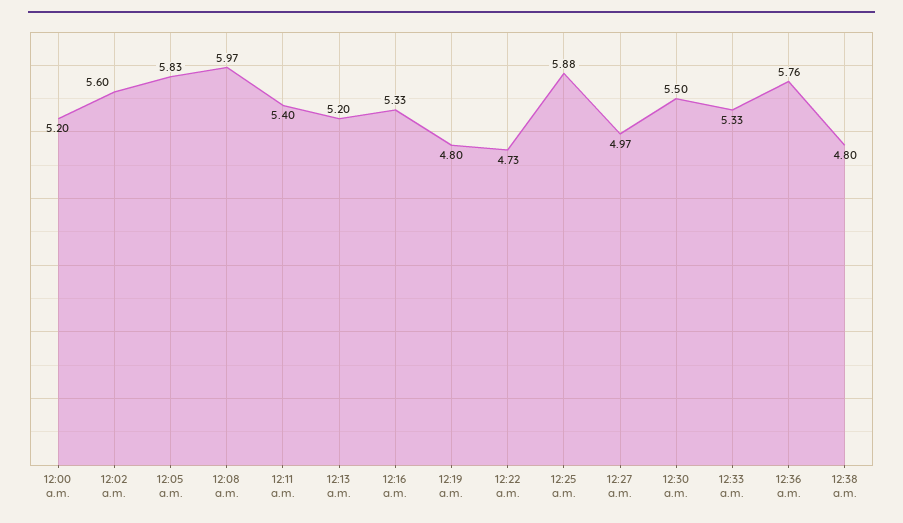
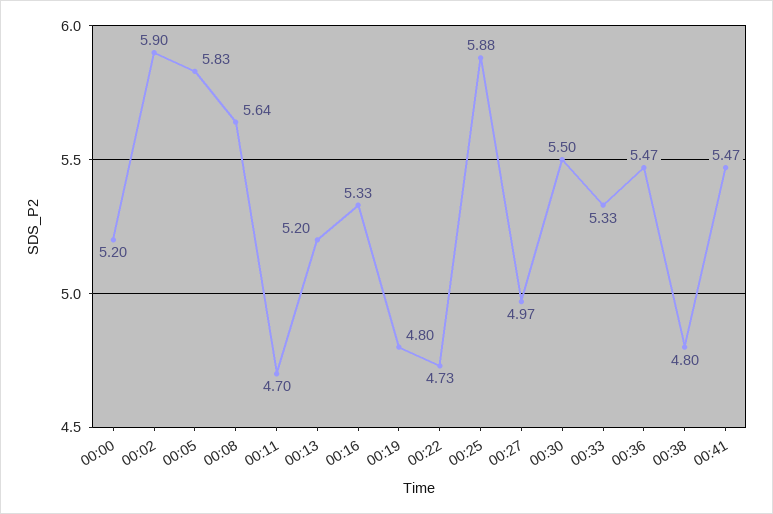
12:02 a.m.: 5.6 -> 5.9
12:08 a.m.: 5.97 -> 5.64
12:11 a.m.: 5.4 -> 4.7
12:36 a.m.: 5.76 -> 5.47
00:41: none -> 5.47

